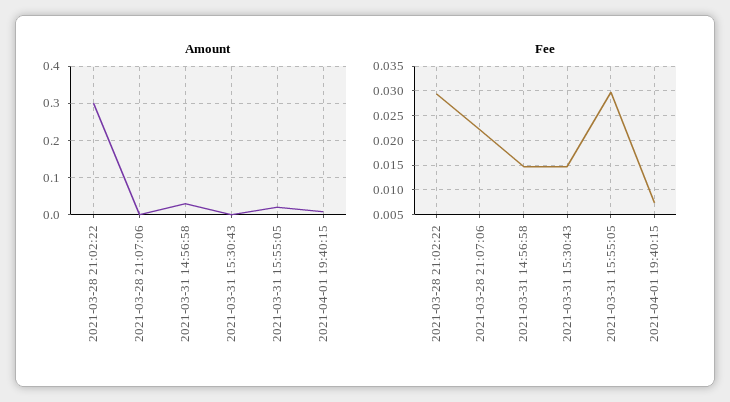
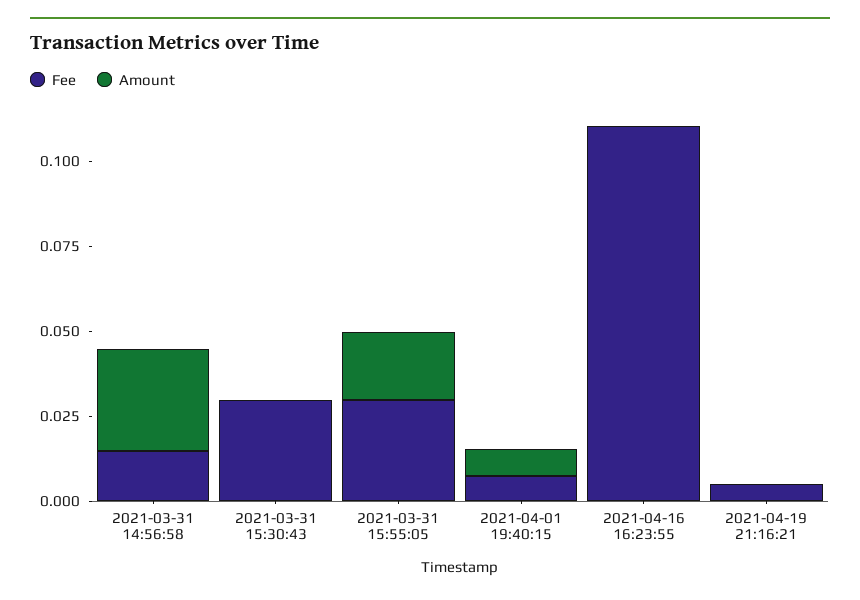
Amount, 2021-03-28 21:02:22: 0.3 -> none
Amount, 2021-03-28 21:07:06: 0 -> none
Fee, 2021-03-28 21:02:22: 0.03 -> none
Fee, 2021-03-28 21:07:06: 0.0225 -> none
Fee, 2021-03-31 15:30:43: 0.015 -> 0.03
Fee, 2021-04-16 16:23:55: none -> 0.11
Amount, 2021-04-16 16:23:55: none -> 0
Fee, 2021-04-19 21:16:21: none -> 0.005
Amount, 2021-04-19 21:16:21: none -> 0

